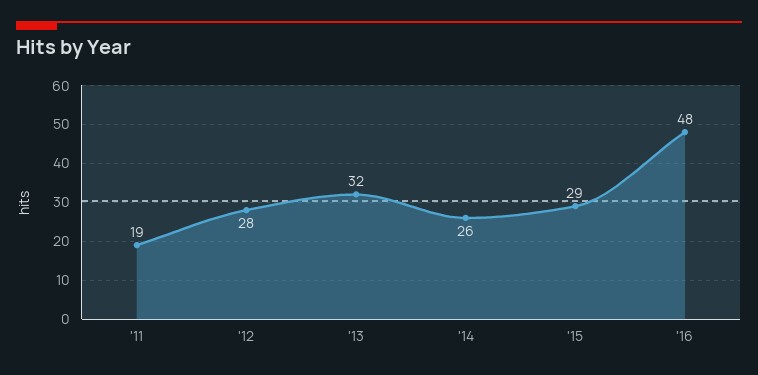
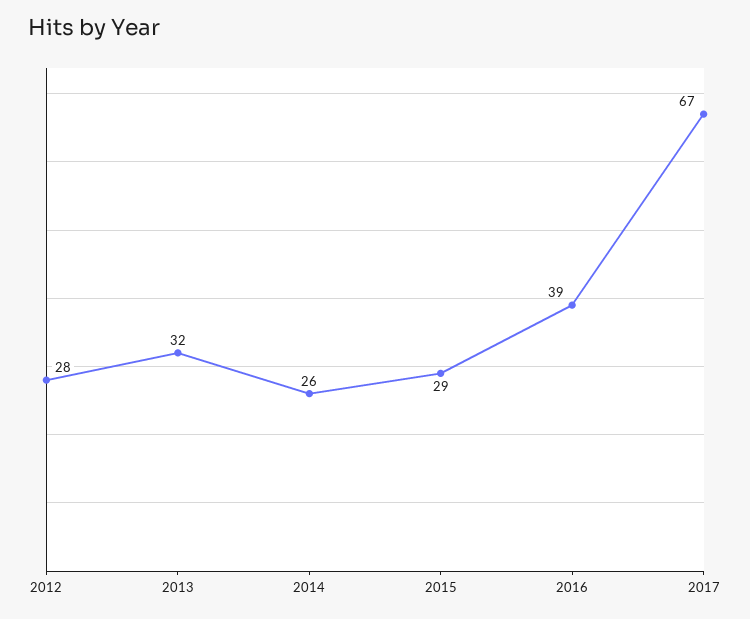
'11: 19 -> none
'16: 48 -> 39
2017: none -> 67

